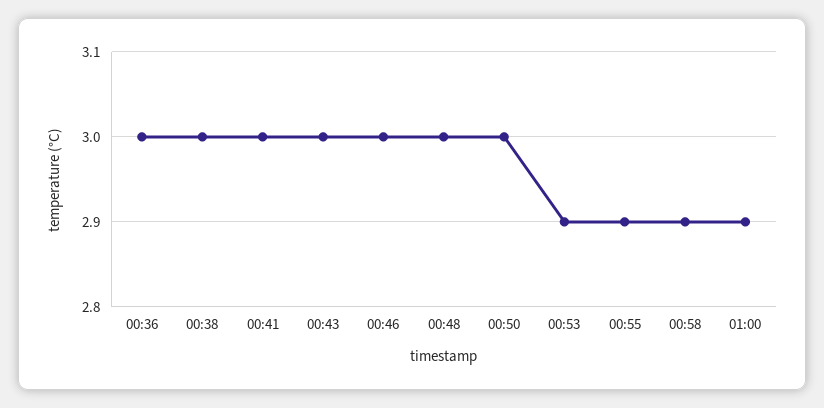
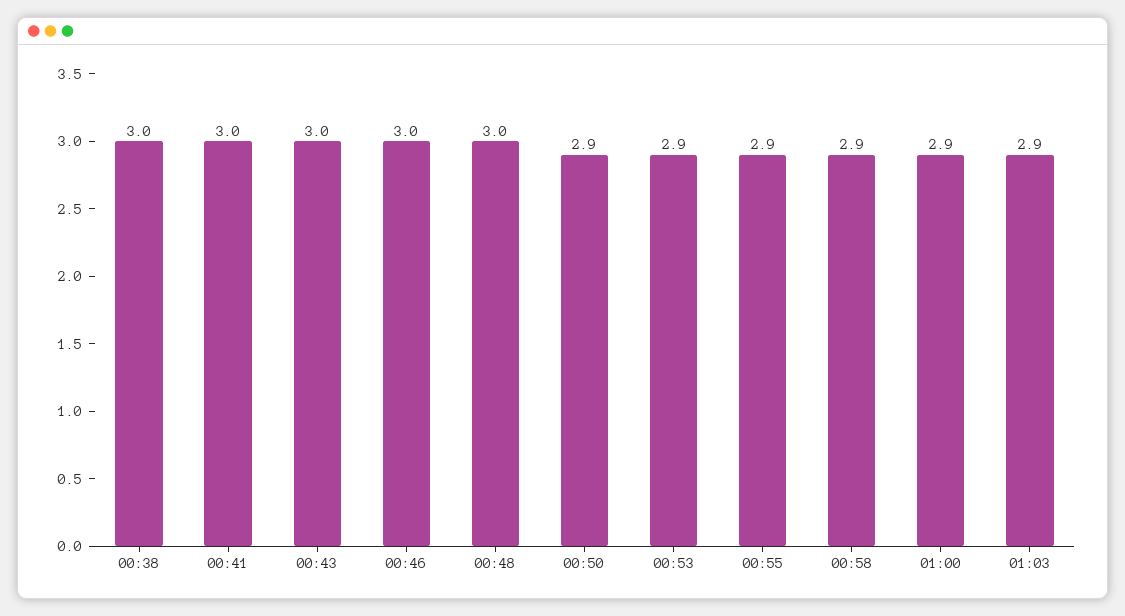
00:36: 3 -> none
00:50: 3 -> 2.9
01:03: none -> 2.9

